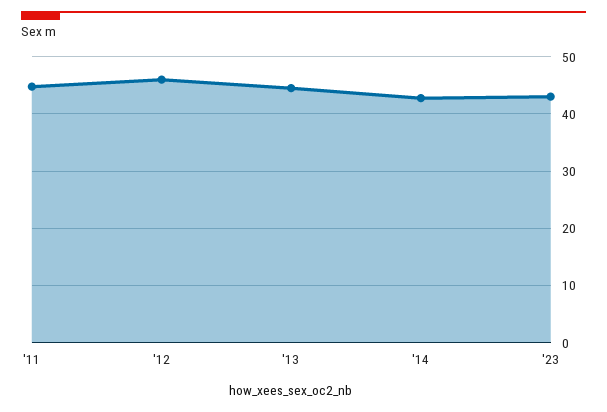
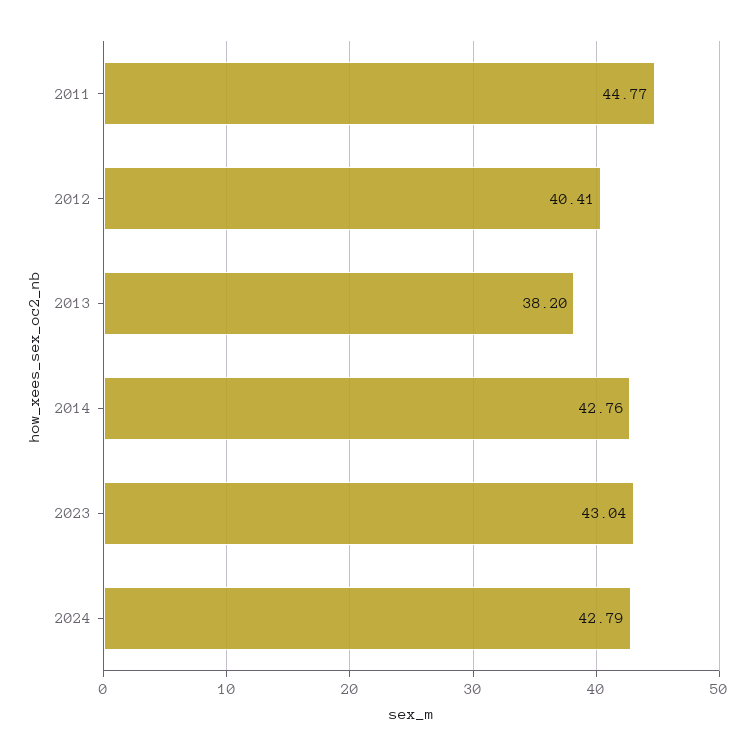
'12: 46 -> 40.41
'13: 44 -> 38.2
2024: none -> 42.79

